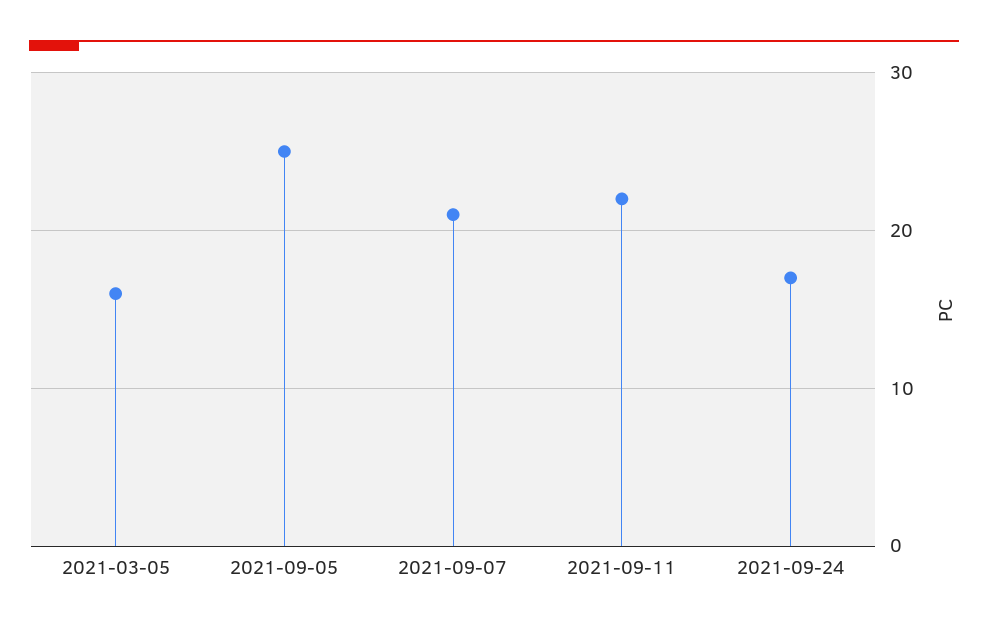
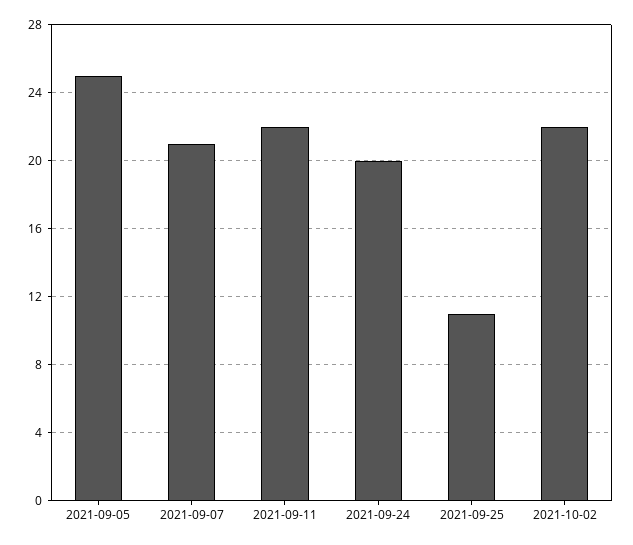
2021-03-05: 16 -> none
2021-09-24: 17 -> 20
2021-09-25: none -> 11
2021-10-02: none -> 22

